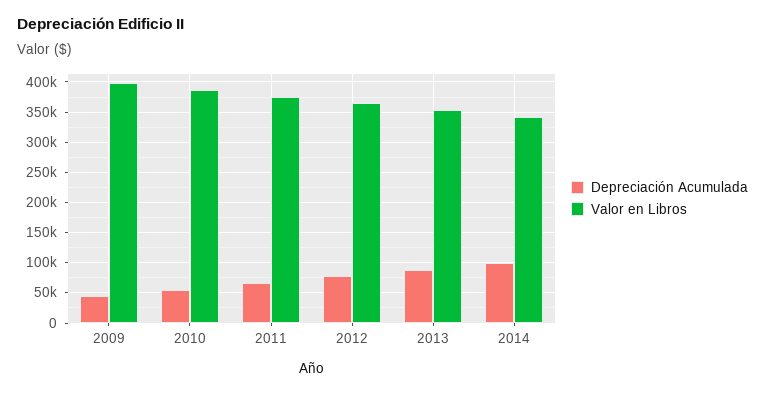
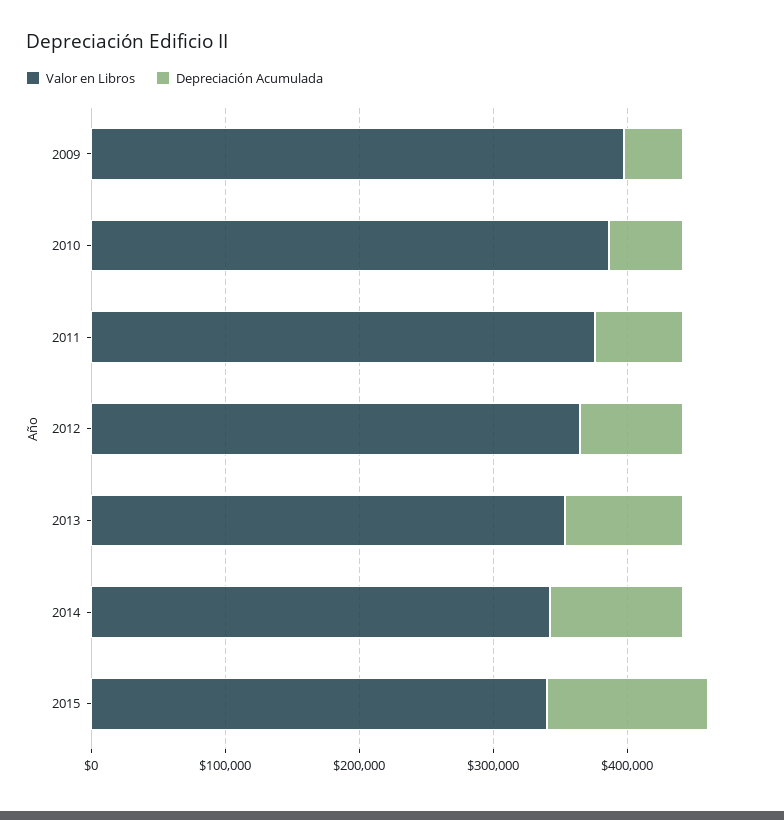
Valor en Libros, 2015: none -> 340000
Depreciación Acumulada, 2015: none -> 120000

